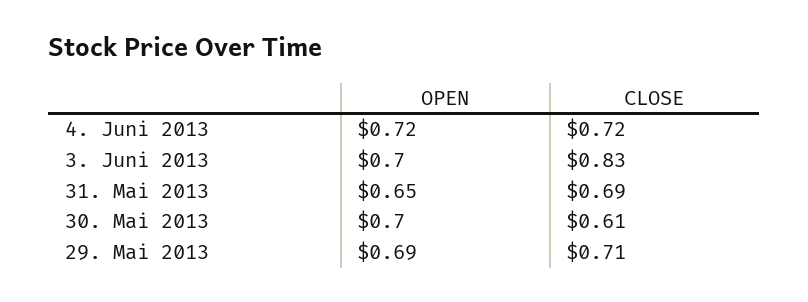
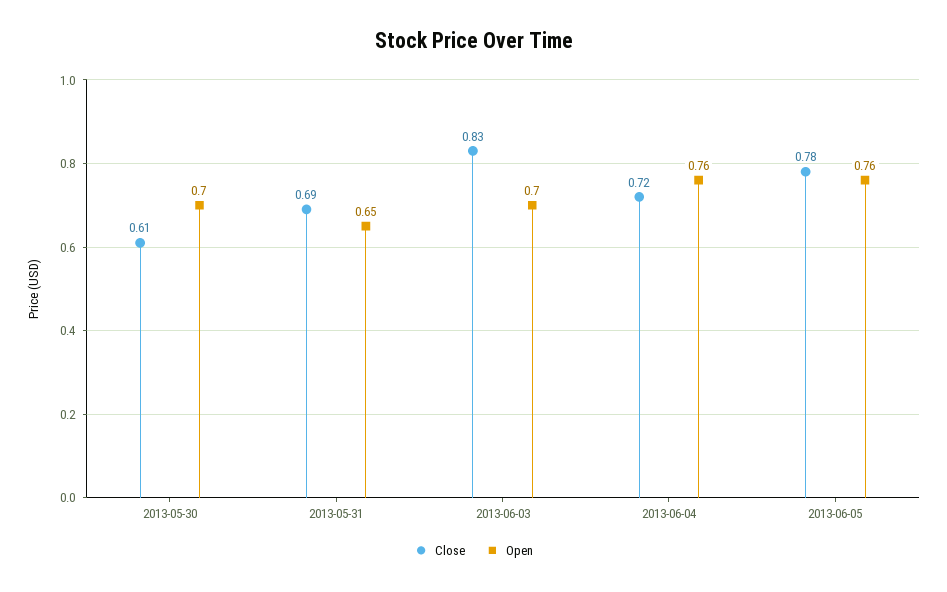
OPEN, 4. Juni 2013: 0.72 -> 0.76
OPEN, 29. Mai 2013: 0.69 -> none
CLOSE, 29. Mai 2013: 0.71 -> none
CLOSE, 2013-06-05: none -> 0.78
OPEN, 2013-06-05: none -> 0.76

